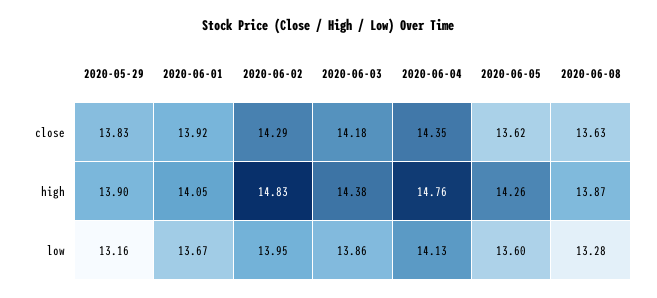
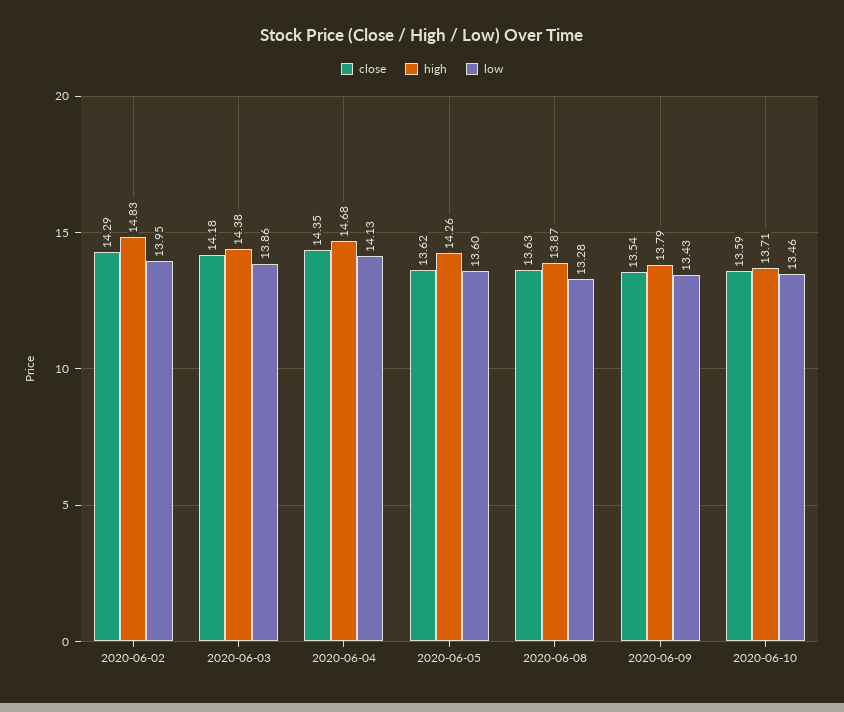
close, 2020-05-29: 13.83 -> none
close, 2020-06-01: 13.92 -> none
high, 2020-05-29: 13.9 -> none
high, 2020-06-01: 14.05 -> none
high, 2020-06-04: 14.76 -> 14.68
low, 2020-05-29: 13.16 -> none
low, 2020-06-01: 13.67 -> none
close, 2020-06-09: none -> 13.54
high, 2020-06-09: none -> 13.79
low, 2020-06-09: none -> 13.43
close, 2020-06-10: none -> 13.59
high, 2020-06-10: none -> 13.71
low, 2020-06-10: none -> 13.46

